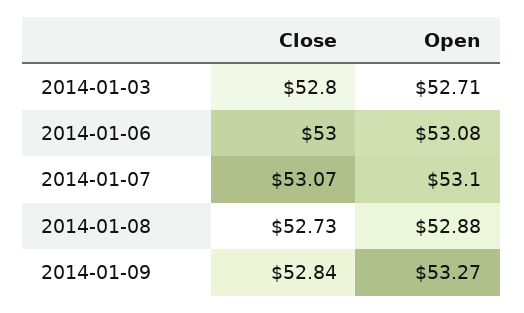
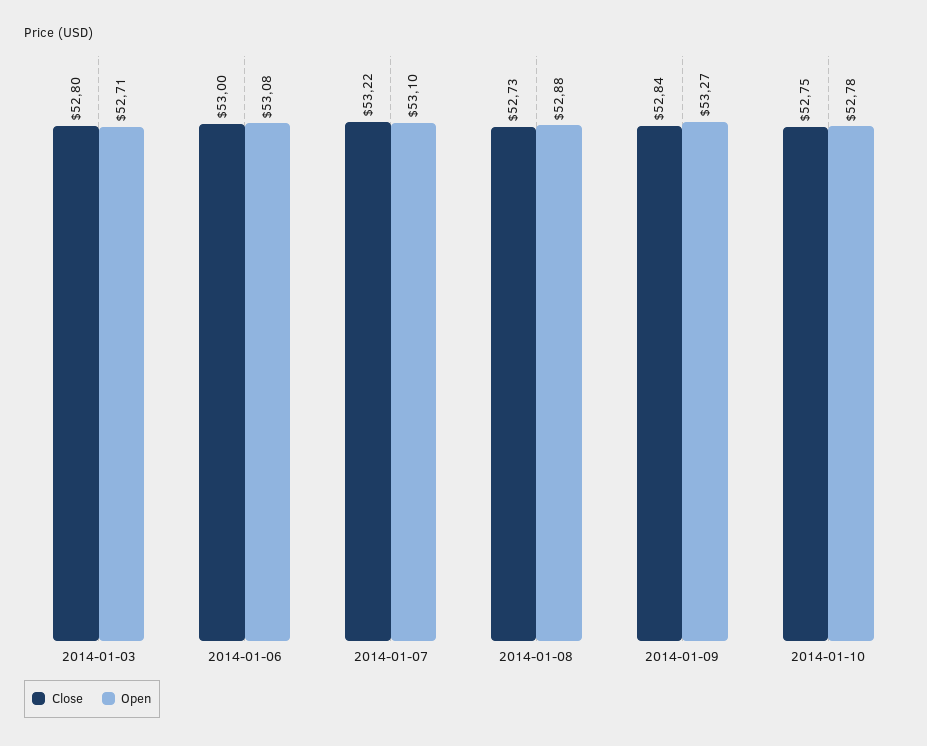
Close, 2014-01-07: 53.07 -> 53.22
Close, 2014-01-10: none -> 52.75
Open, 2014-01-10: none -> 52.78

